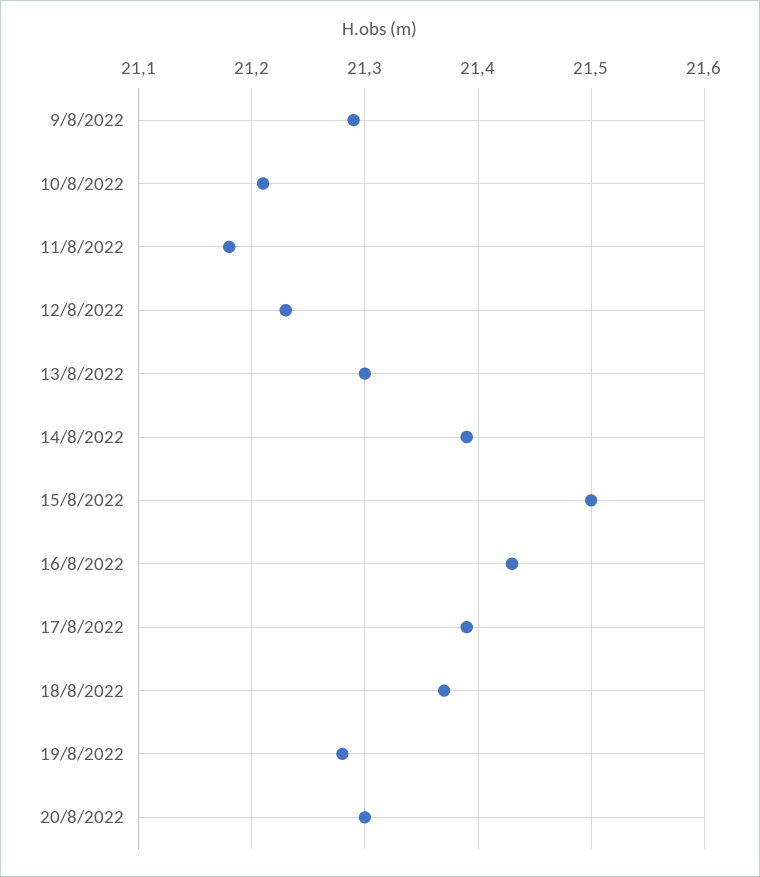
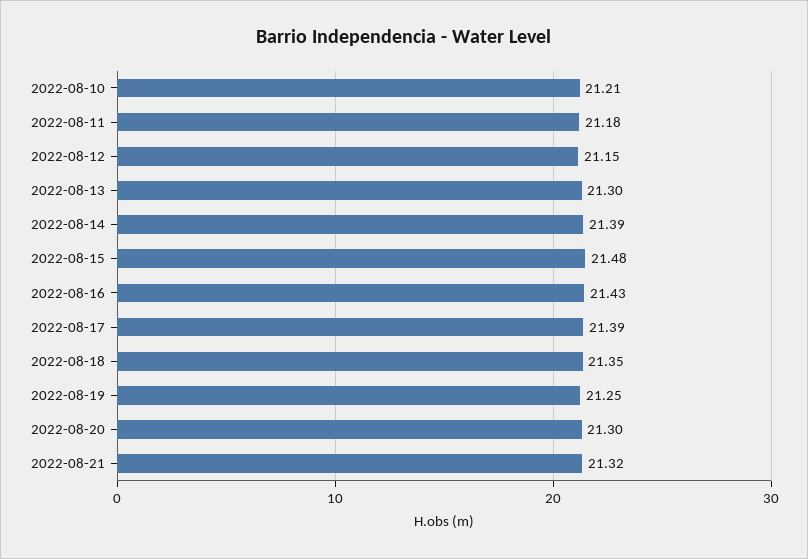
9/8/2022: 21.29 -> none
12/8/2022: 21.23 -> 21.15
15/8/2022: 21.5 -> 21.48
18/8/2022: 21.37 -> 21.35
19/8/2022: 21.28 -> 21.25
2022-08-21: none -> 21.32

